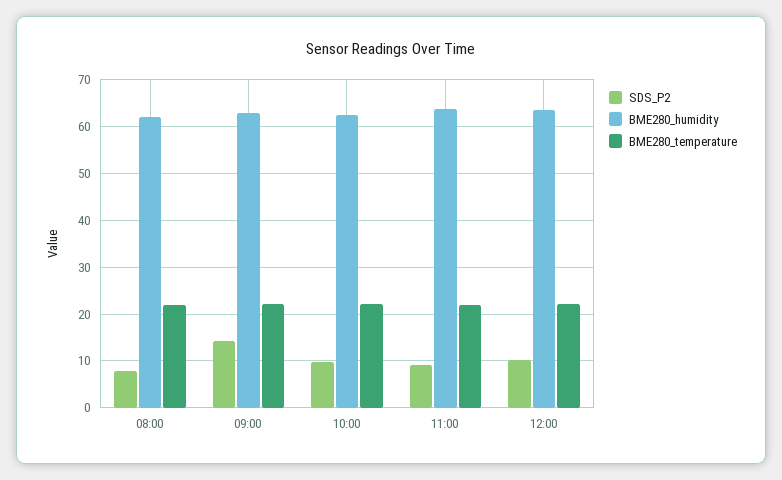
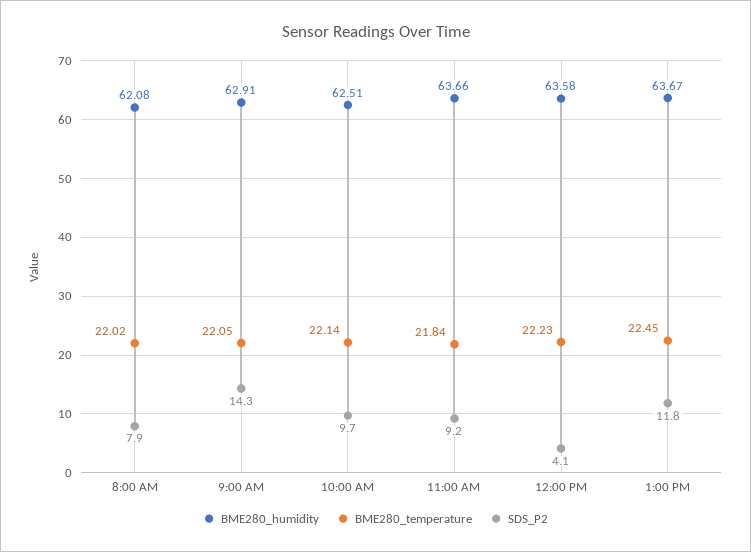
SDS_P2, 12:00: 10 -> 4.1
BME280_humidity, 1:00 PM: none -> 63.67
BME280_temperature, 1:00 PM: none -> 22.45
SDS_P2, 1:00 PM: none -> 11.8

